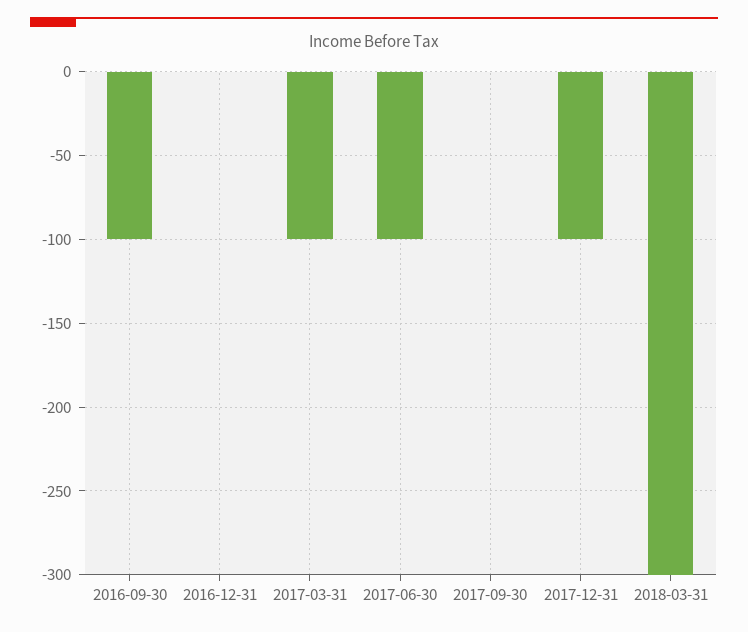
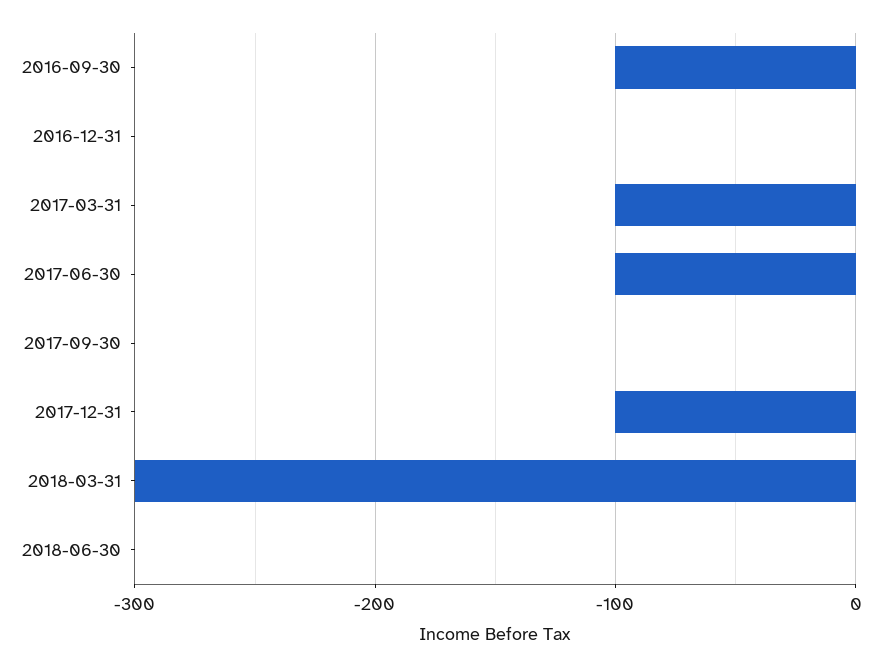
2018-06-30: none -> 0

